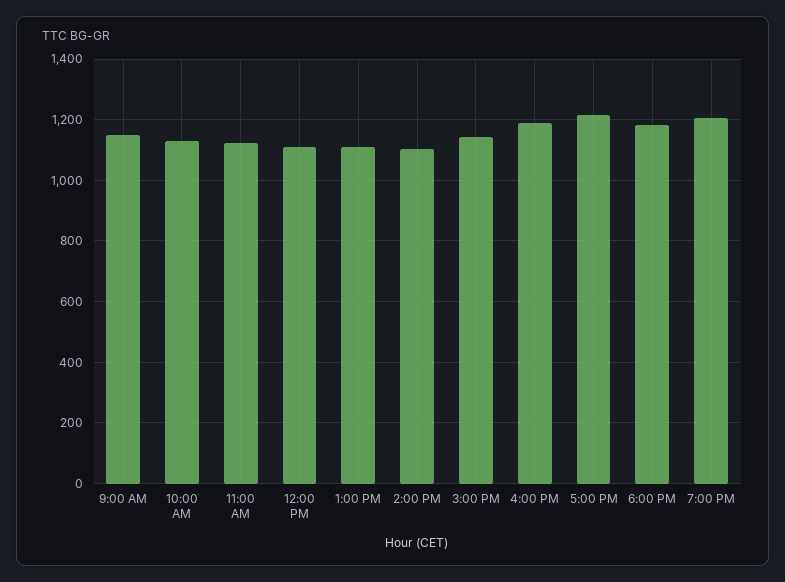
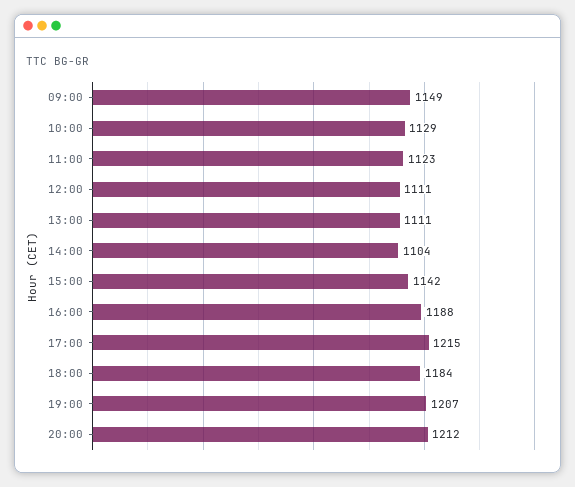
20:00: none -> 1212

